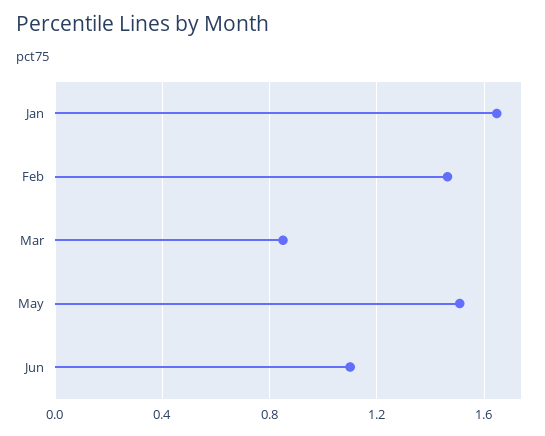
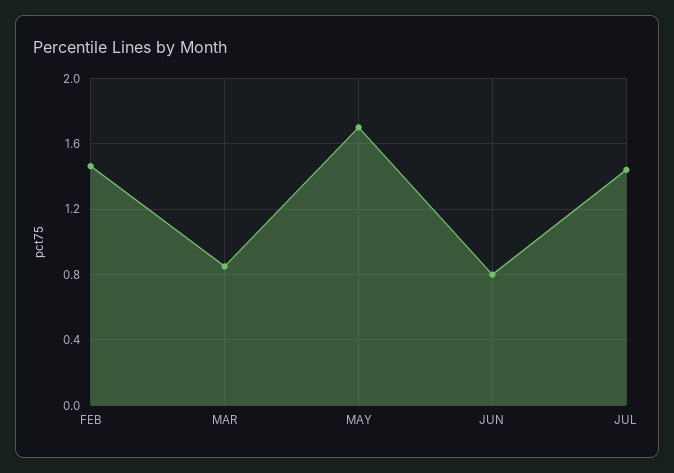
Jan: 1.65 -> none
May: 1.5 -> 1.7
Jun: 1.1 -> 0.8
JUL: none -> 1.45

